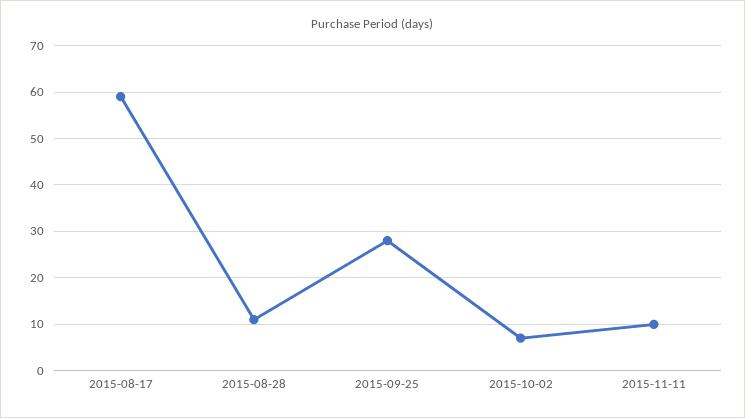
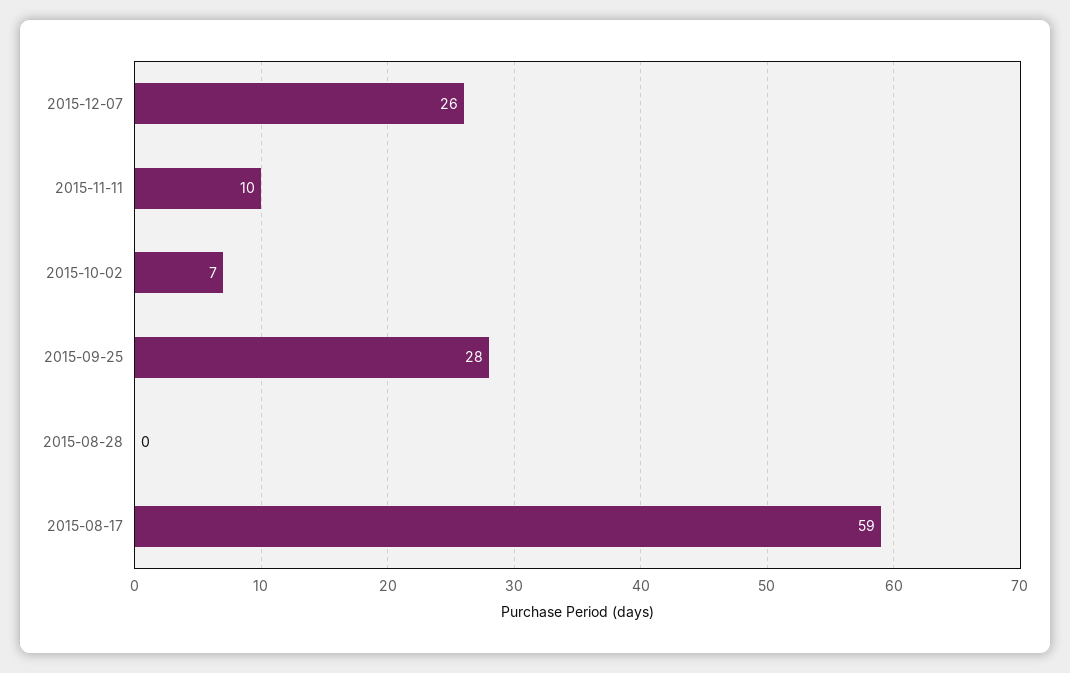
2015-08-28: 10 -> 0
2015-12-07: none -> 26

